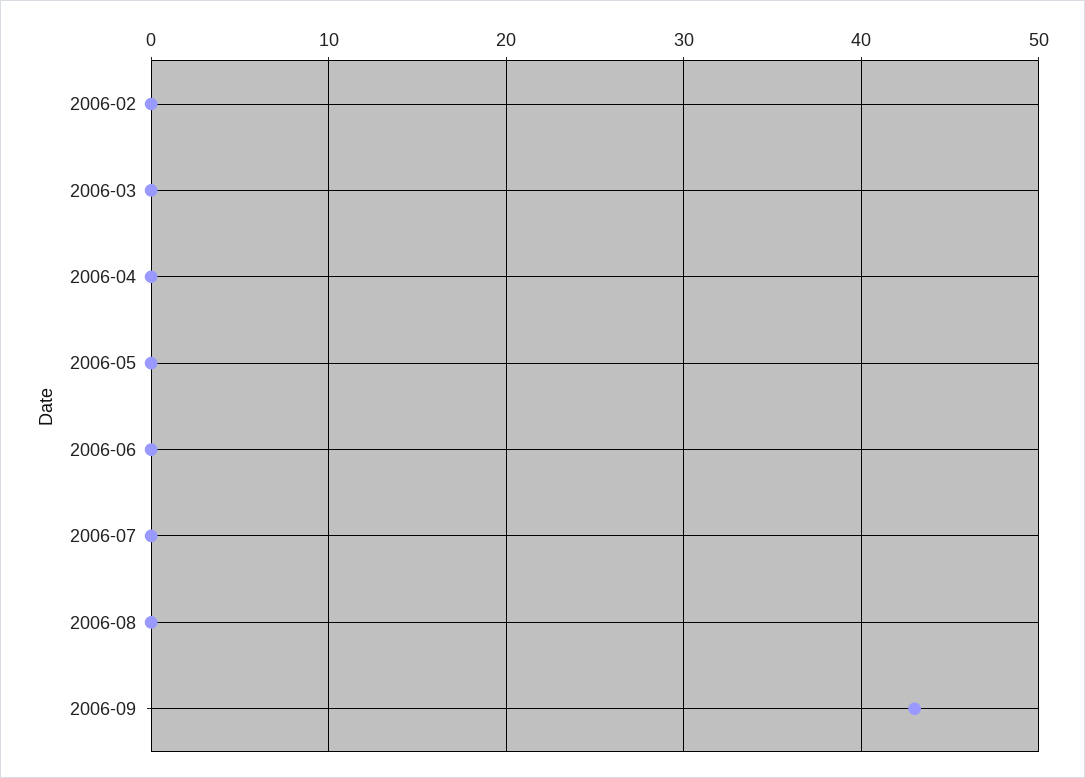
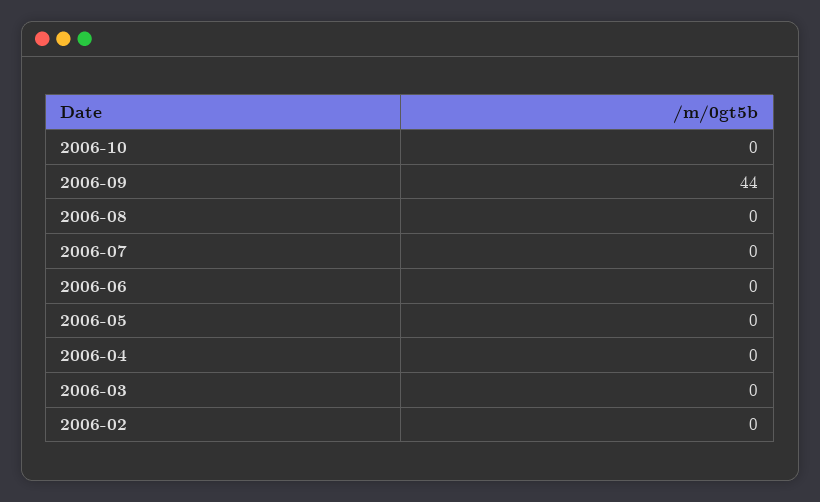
2006-09: 43 -> 44
2006-10: none -> 0

